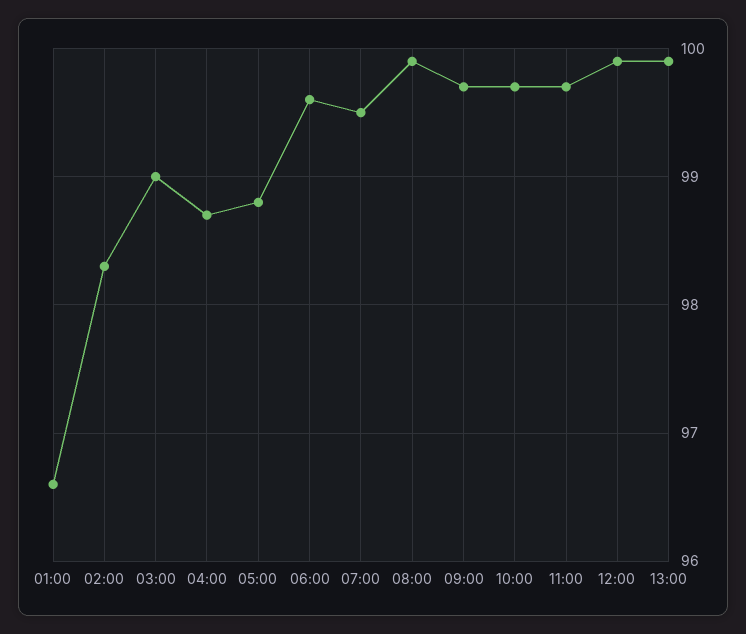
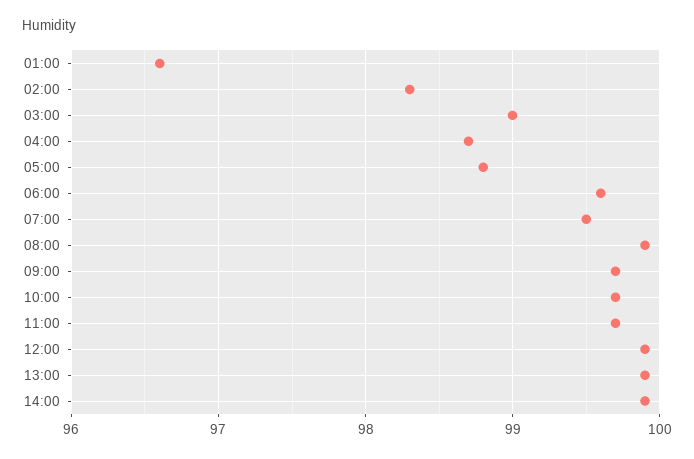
14:00: none -> 99.9

